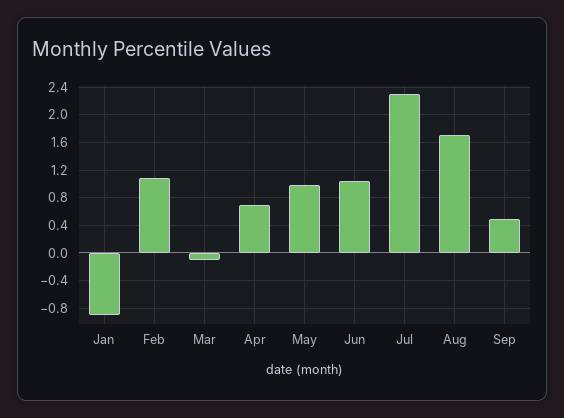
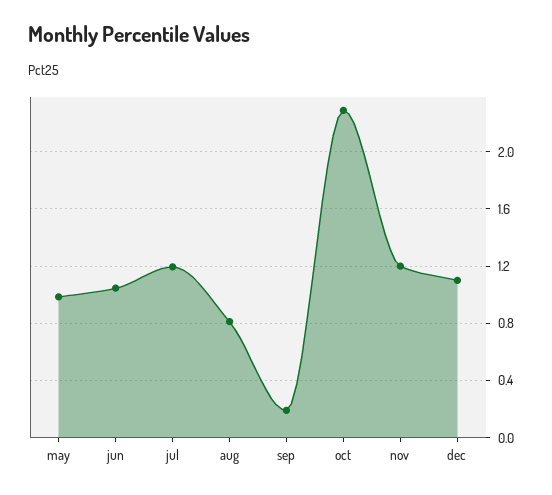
Jan: -0.9 -> none
Feb: 1.1 -> none
Mar: -0.1 -> none
Apr: 0.7 -> none
Jul: 2.3 -> 1.2
Aug: 1.7 -> 0.8
Sep: 0.5 -> 0.2
oct: none -> 2.3
nov: none -> 1.2
dec: none -> 1.1

